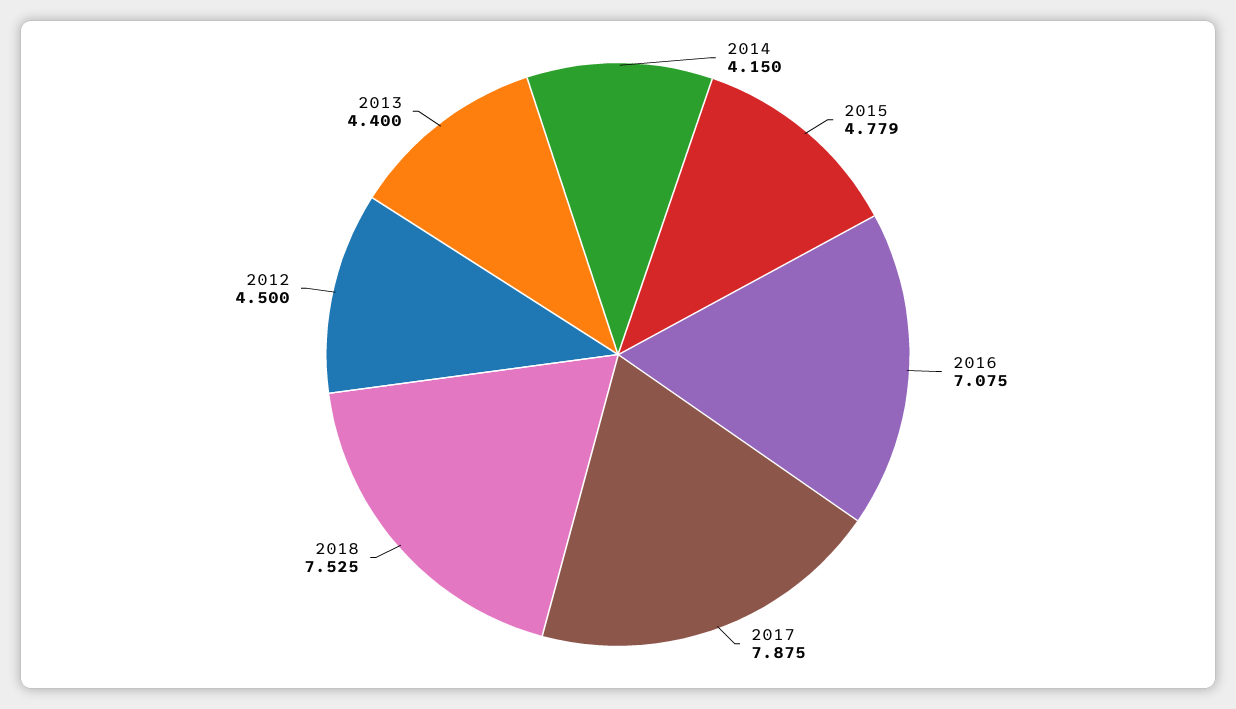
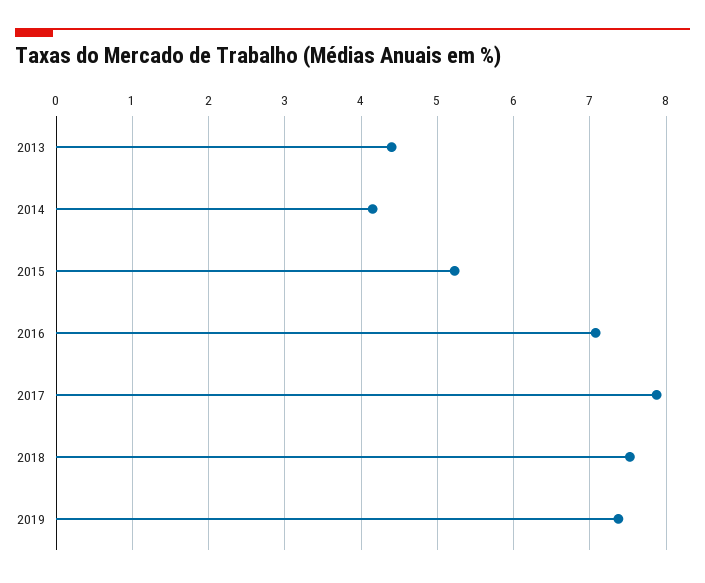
2015: 4.779 -> 5.2
2012: 4.5 -> none
2019: none -> 7.4

